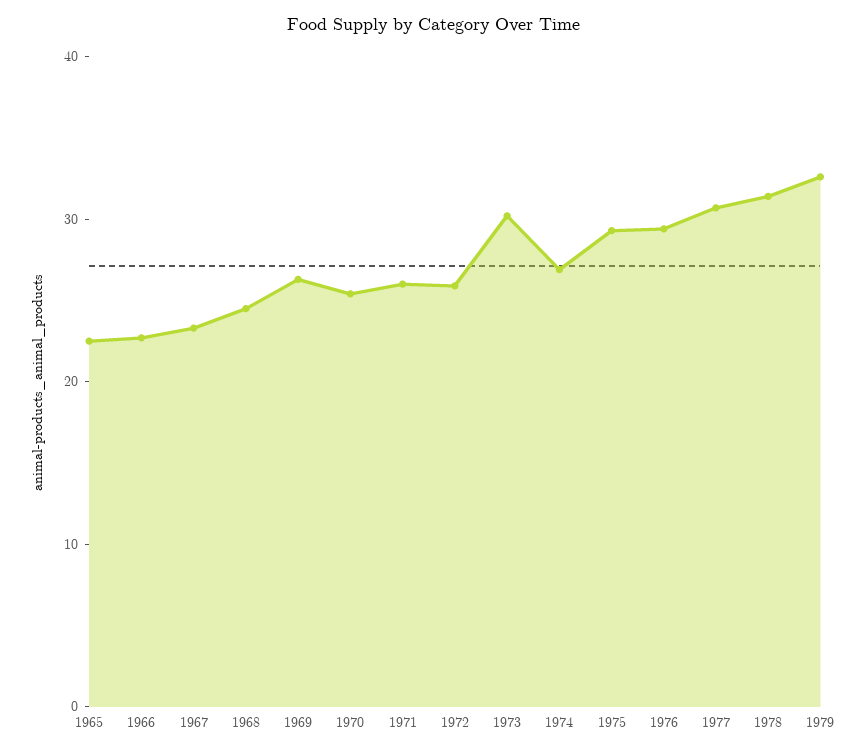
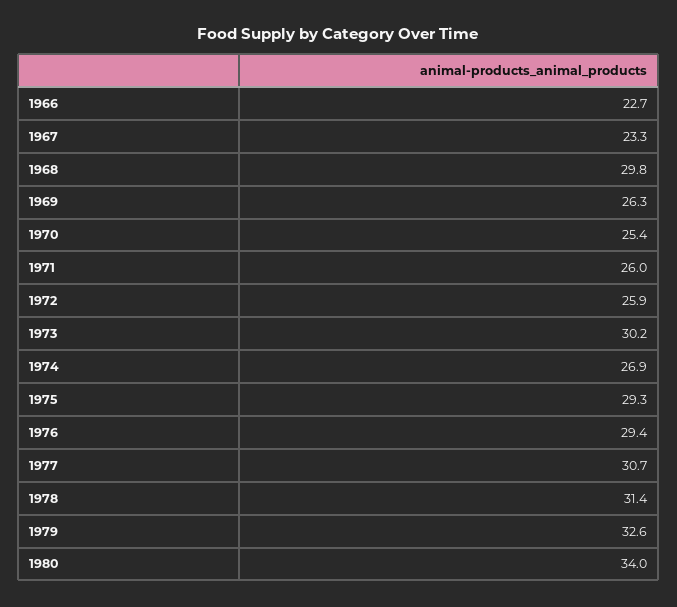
1965: 22 -> none
1968: 24 -> 29.8
1980: none -> 34

